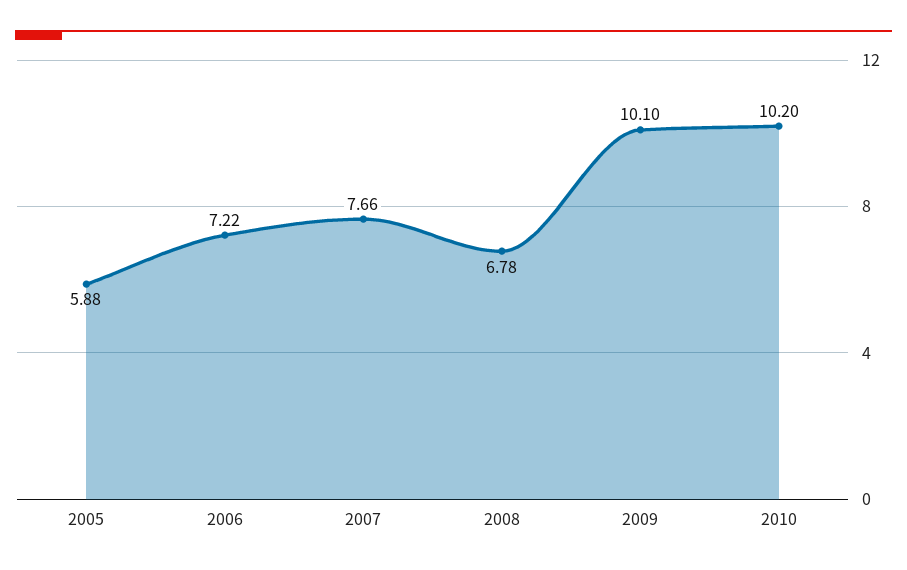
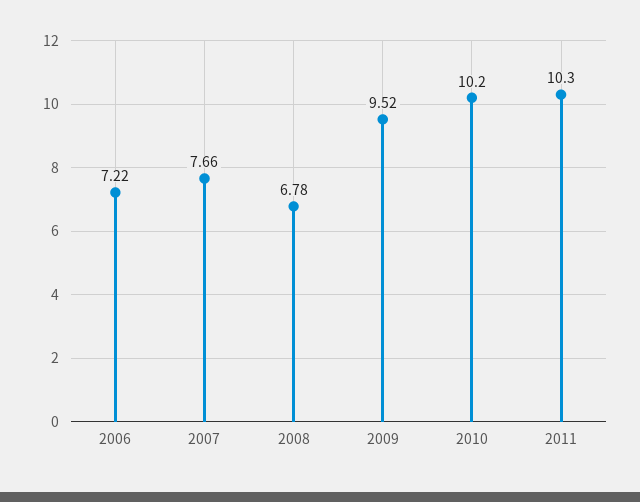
2005: 5.88 -> none
2009: 10.1 -> 9.52
2011: none -> 10.3

